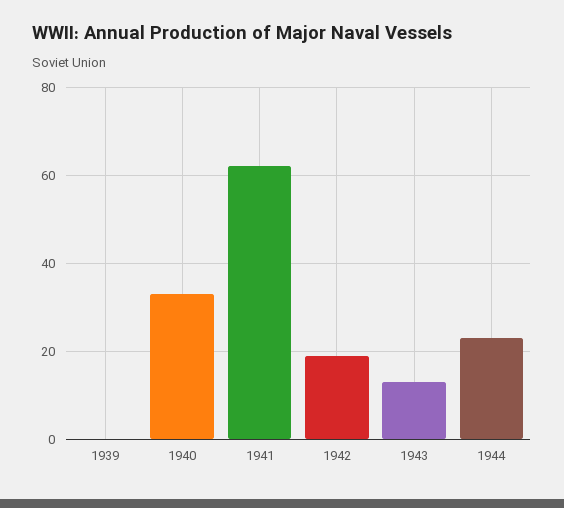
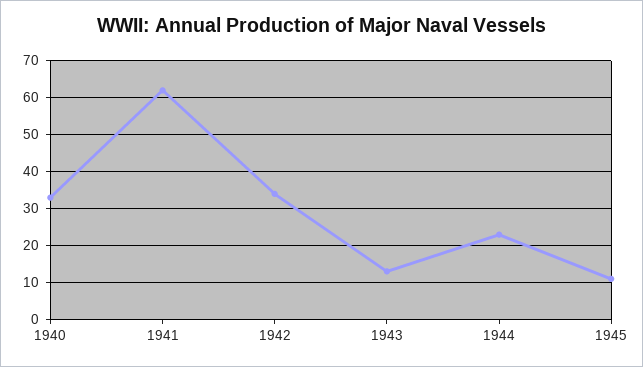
1939: 0 -> none
1942: 20 -> 35
1945: none -> 10

